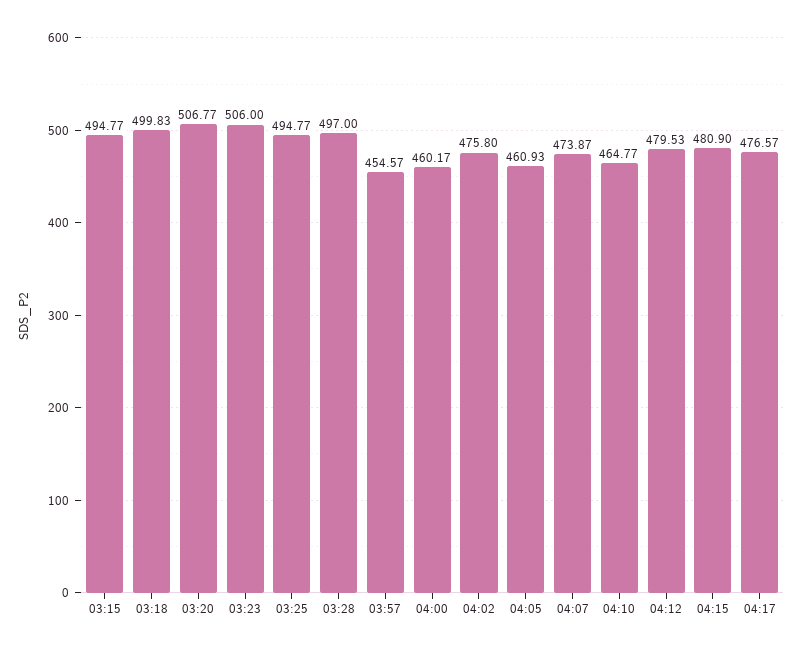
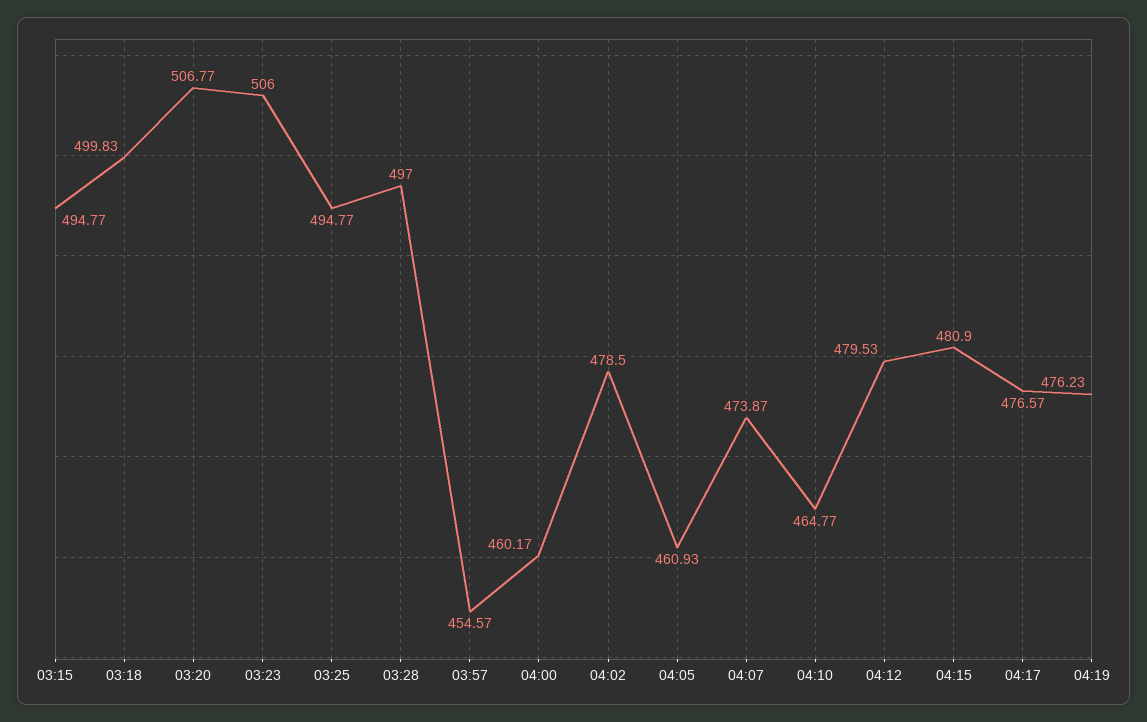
04:02: 475.8 -> 478.5
04:19: none -> 476.23

